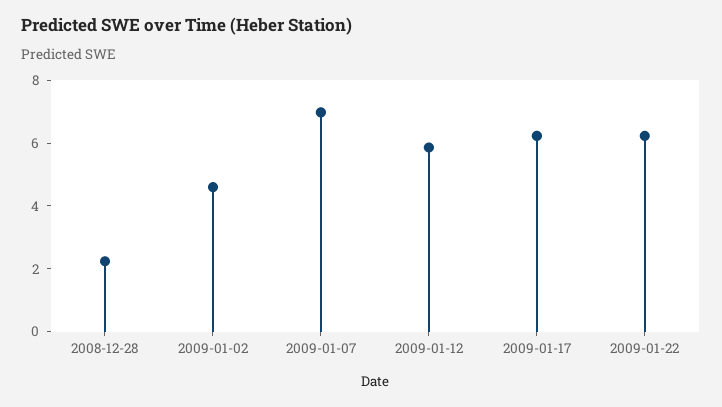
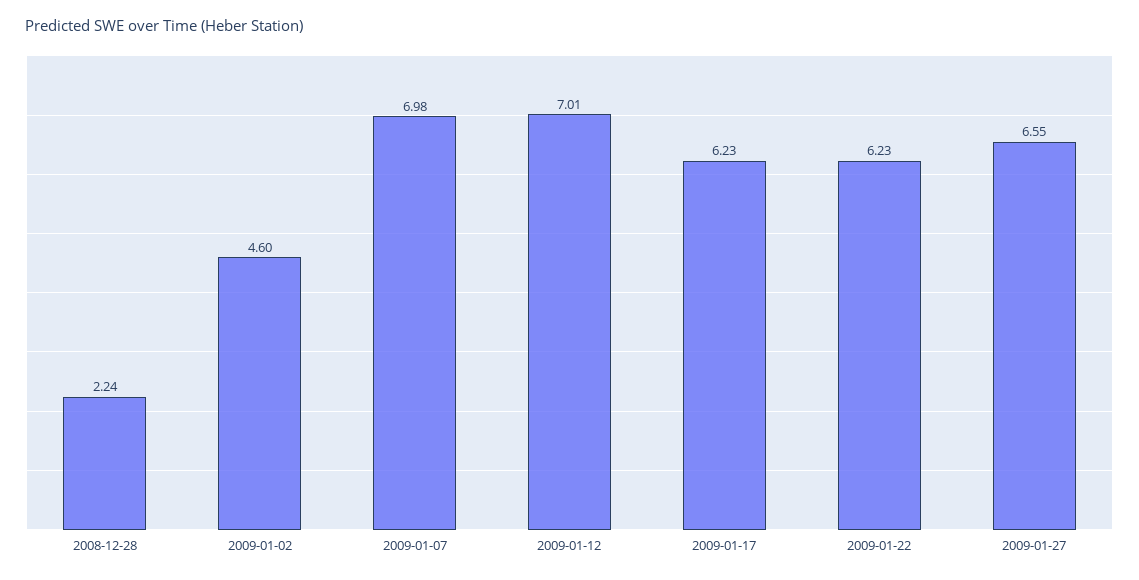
2009-01-12: 6 -> 7.01
2009-01-27: none -> 6.55

